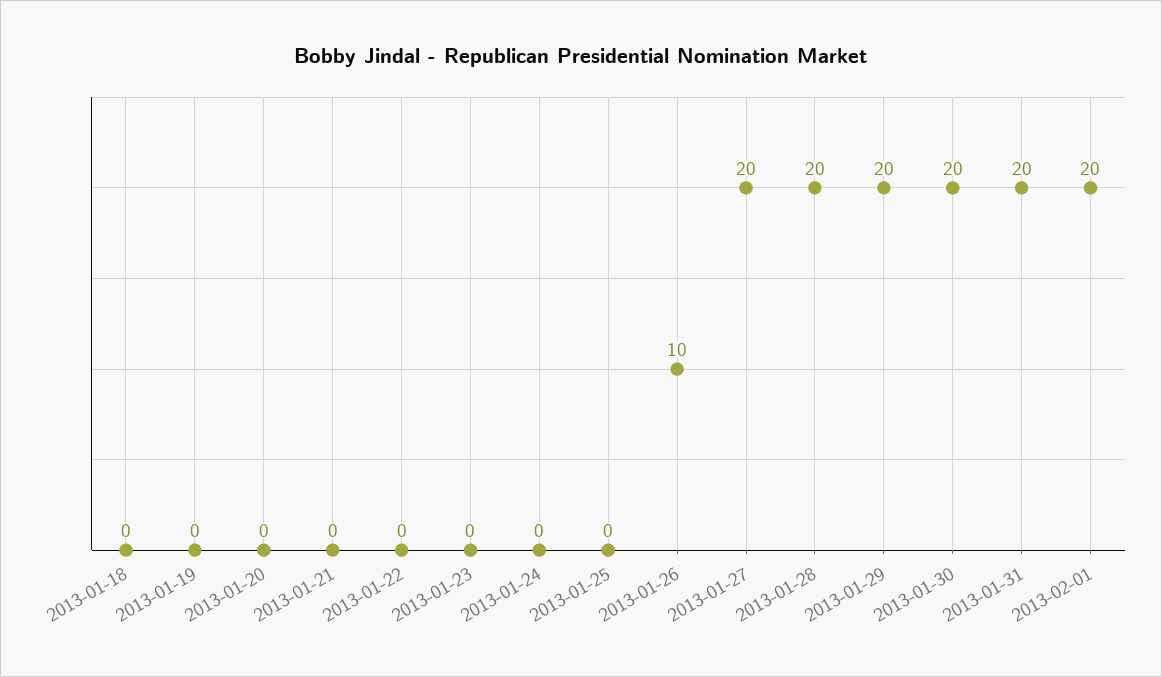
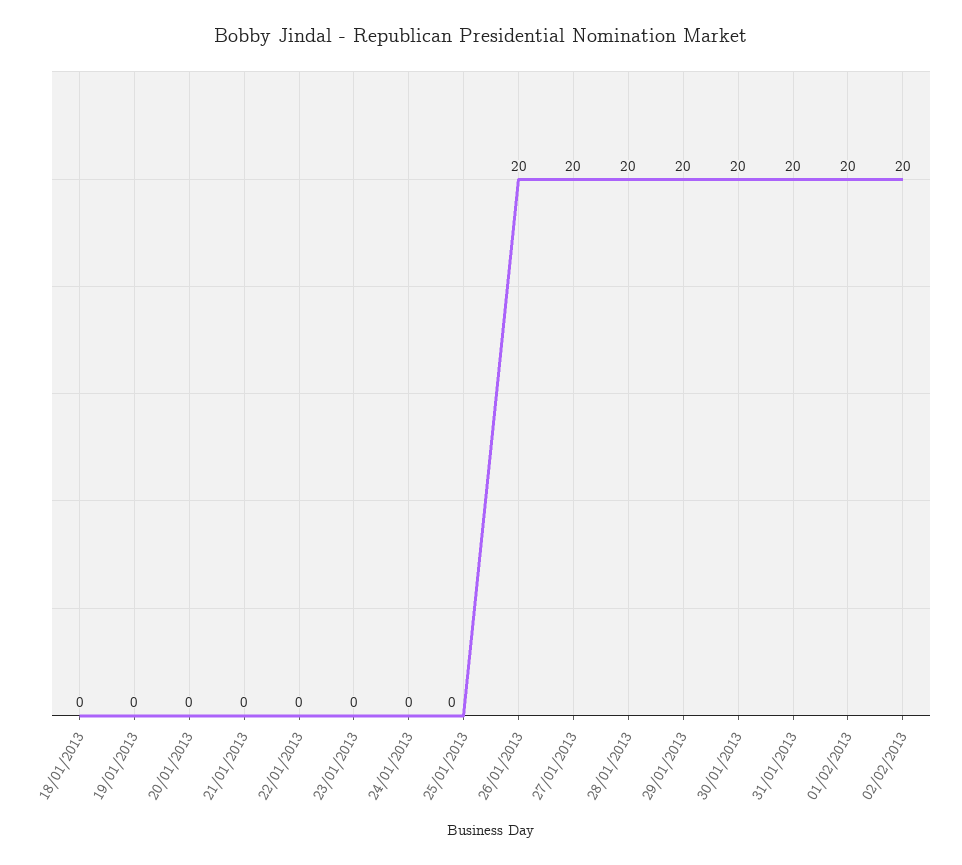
2013-01-26: 10 -> 20
02/02/2013: none -> 20

